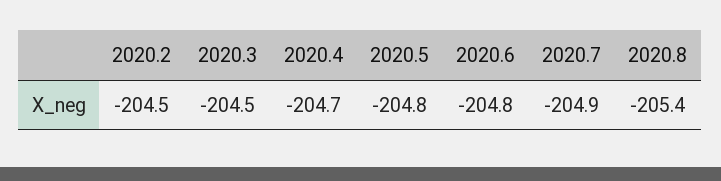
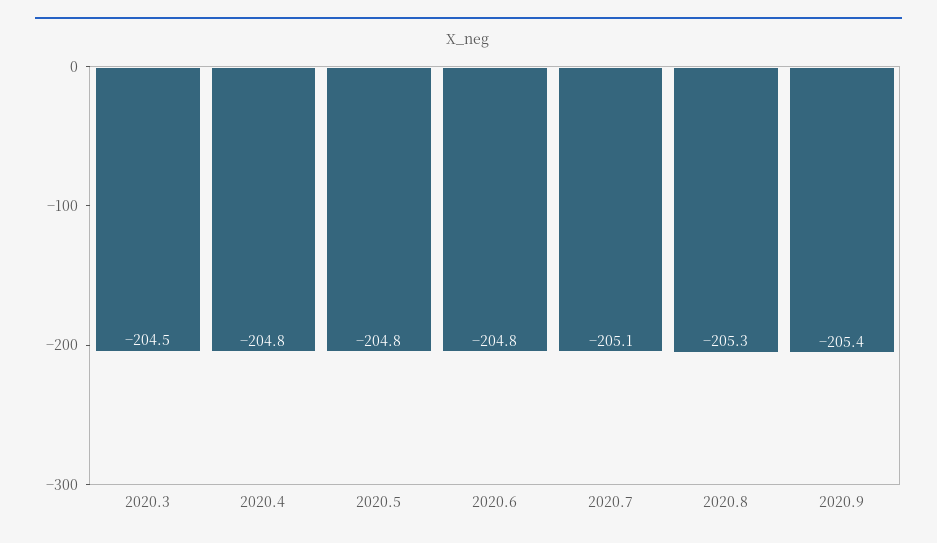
2020.2: -204.5 -> none
2020.4: -204.7 -> -204.8
2020.7: -204.9 -> -205.1
2020.8: -205.4 -> -205.3
2020.9: none -> -205.4

